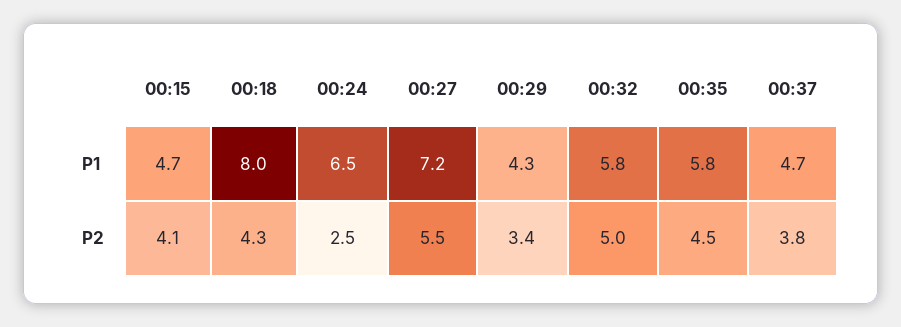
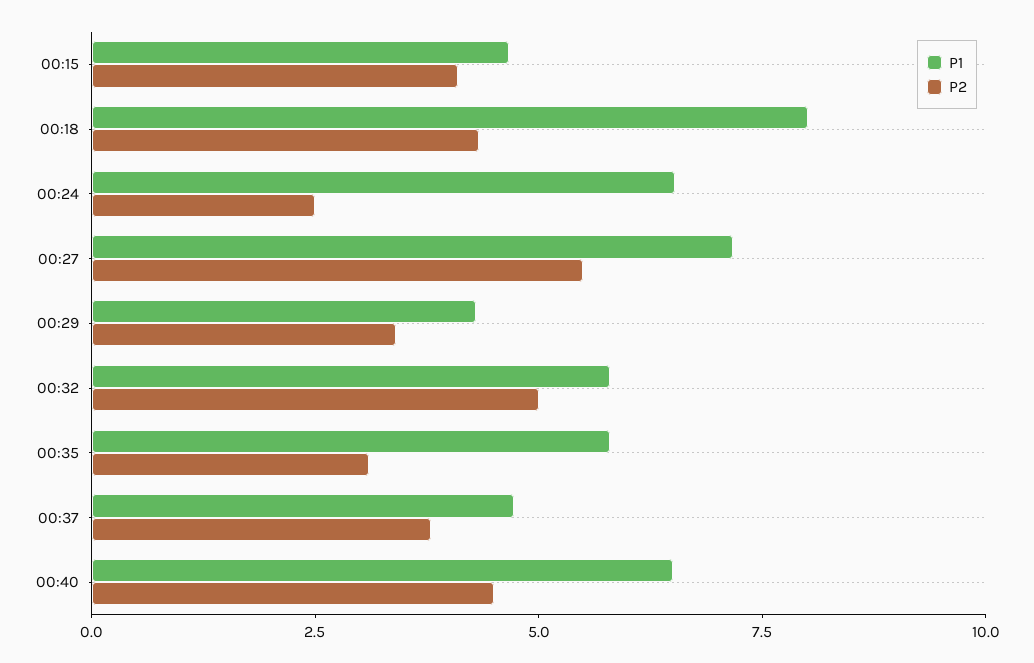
P2, 00:35: 4.5 -> 3
P1, 00:40: none -> 6.5
P2, 00:40: none -> 4.5

